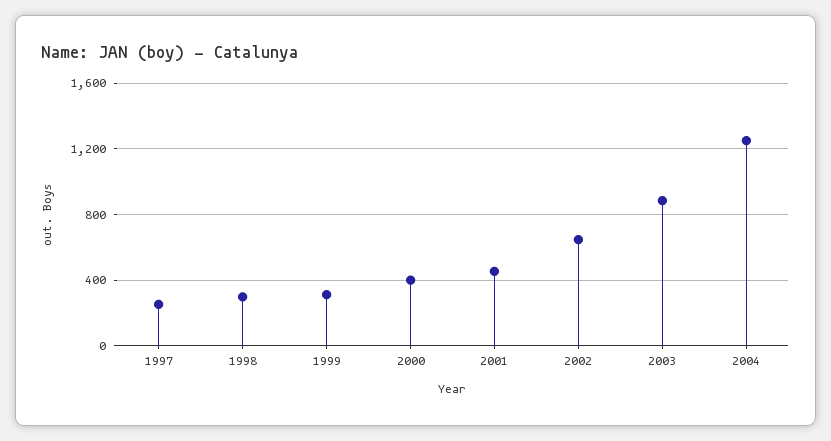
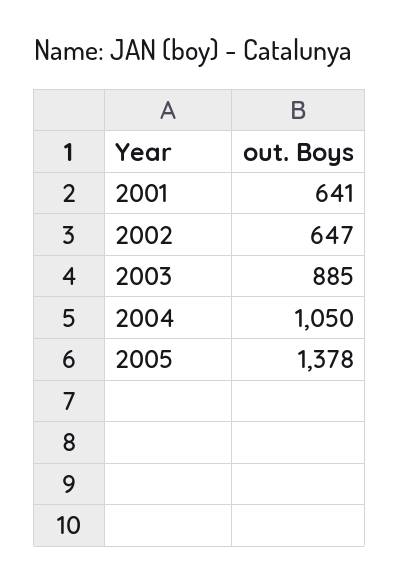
1997: 250 -> none
1998: 300 -> none
1999: 300 -> none
2000: 400 -> none
2001: 450 -> 641
2004: 1250 -> 1050
2005: none -> 1378

